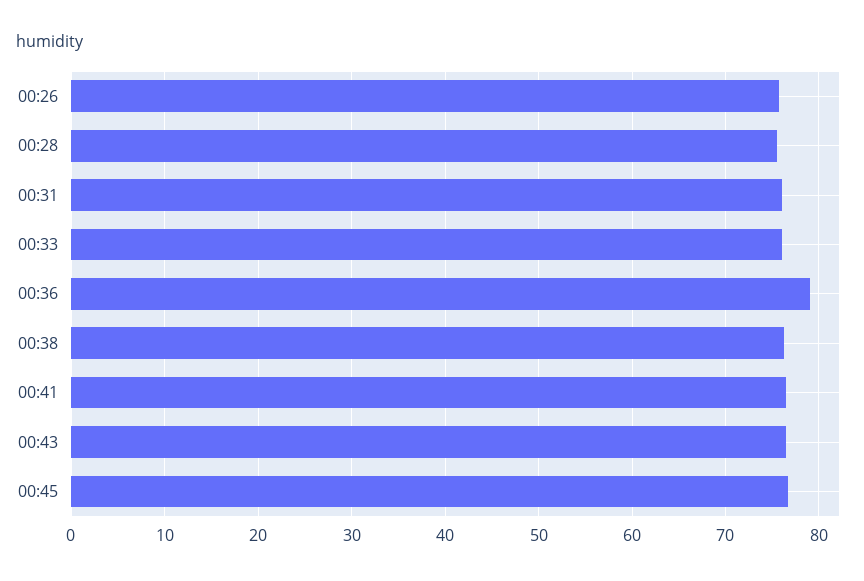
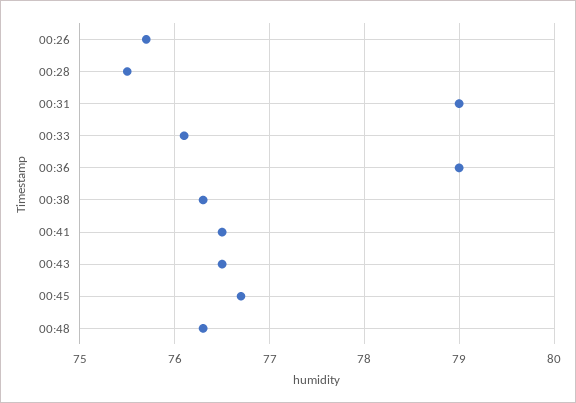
00:31: 76 -> 79
00:48: none -> 76.3

